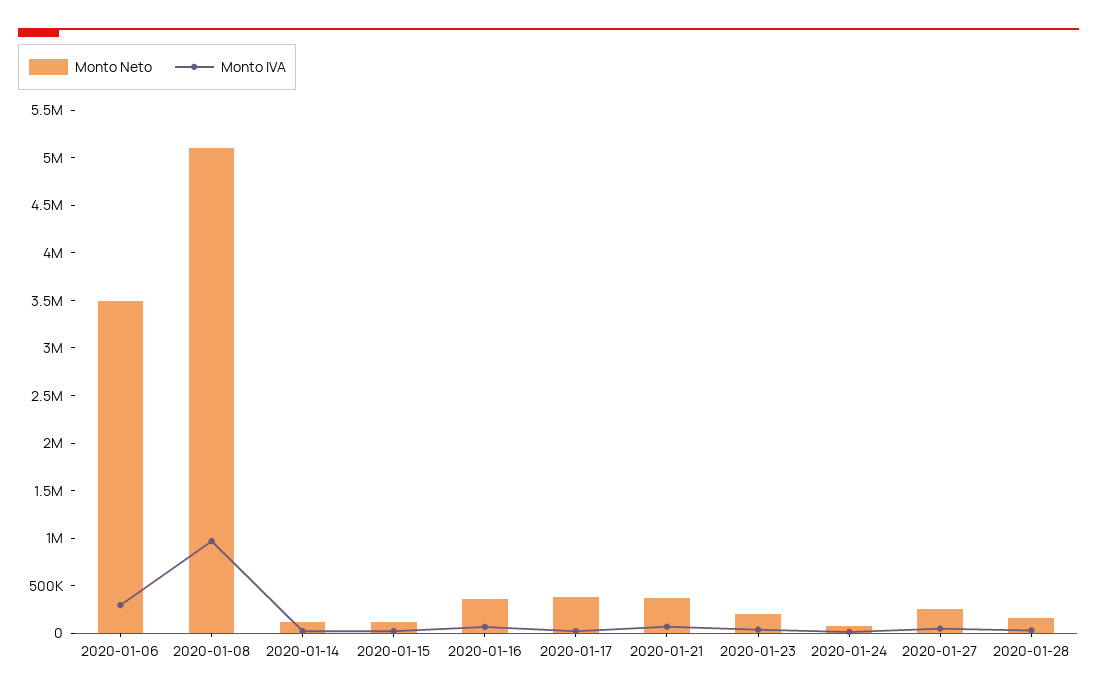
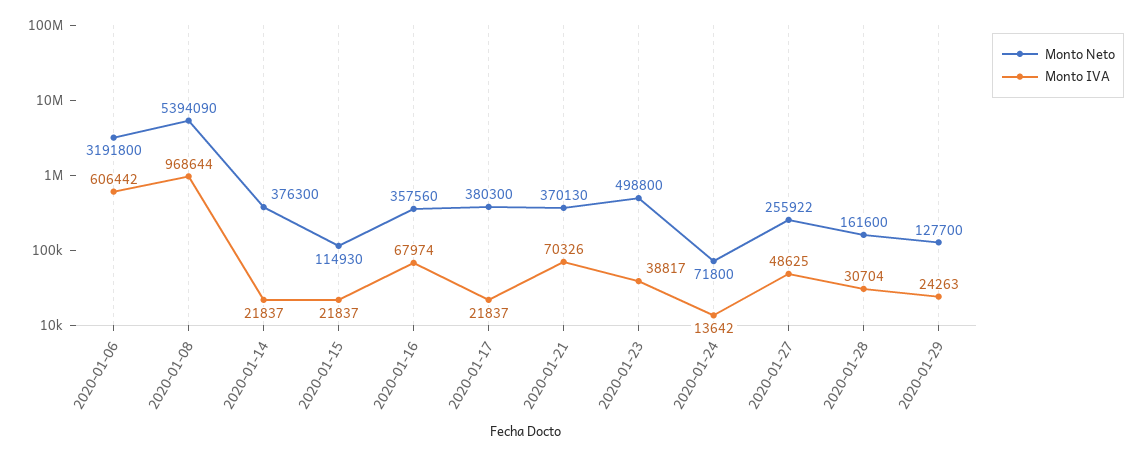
Monto Neto, 2020-01-06: 3500000 -> 3191800
Monto IVA, 2020-01-06: 300000 -> 606442
Monto Neto, 2020-01-08: 5100000 -> 5394090
Monto Neto, 2020-01-14: 100000 -> 376300
Monto Neto, 2020-01-23: 200000 -> 498800
Monto Neto, 2020-01-29: none -> 127700
Monto IVA, 2020-01-29: none -> 24263

